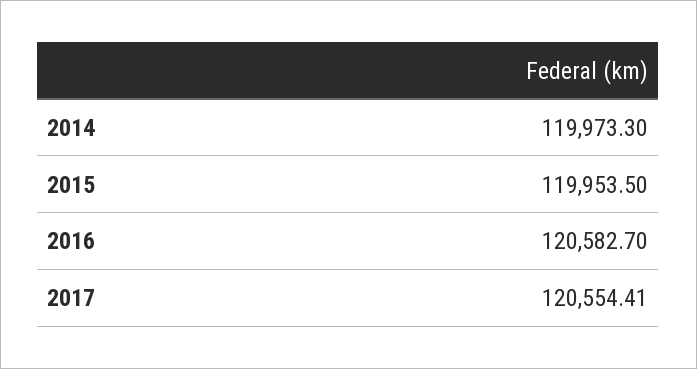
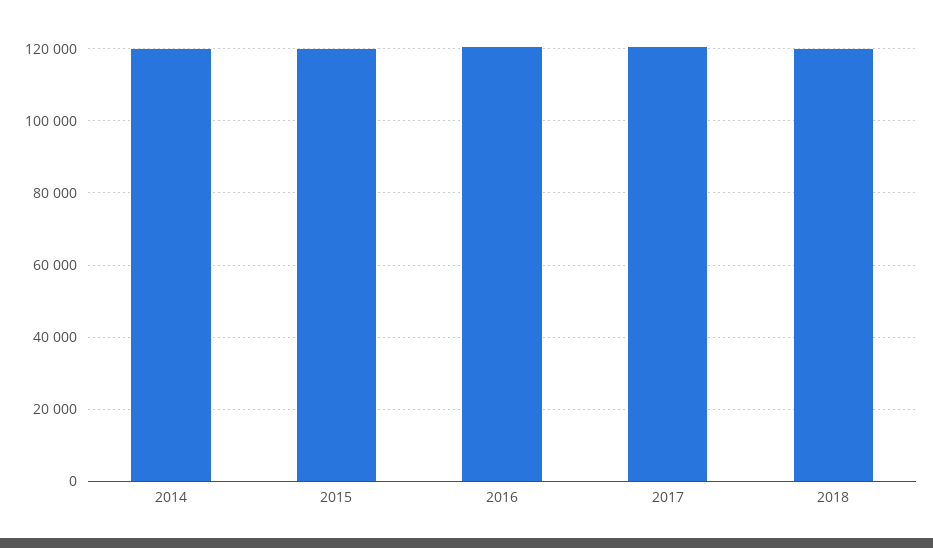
2018: none -> 120000

